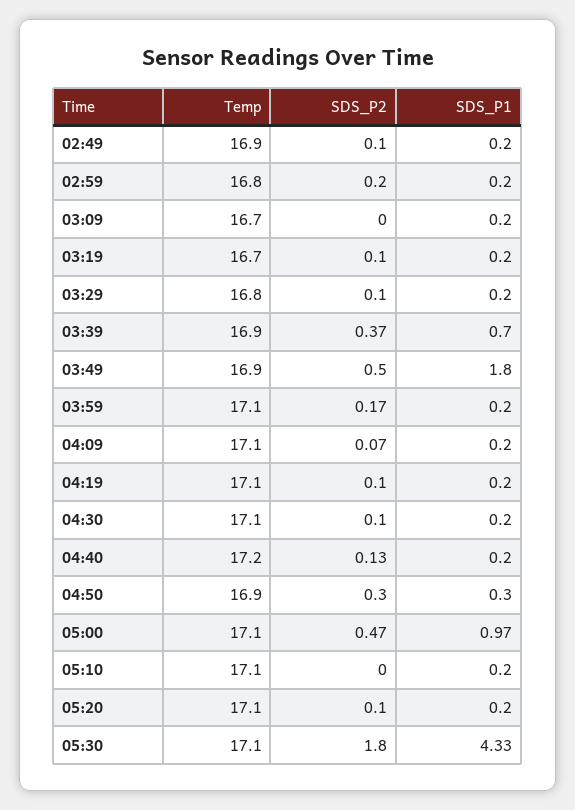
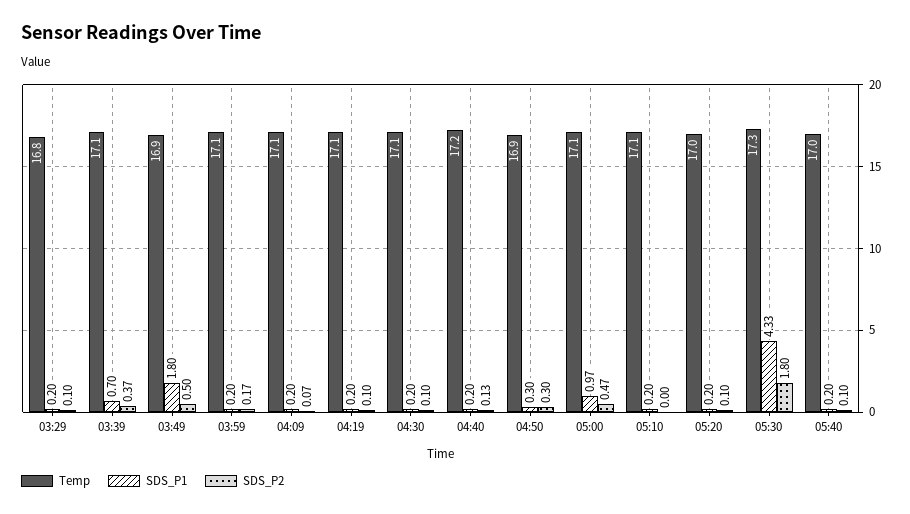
Temp, 02:49: 16.9 -> none
SDS_P2, 02:49: 0.1 -> none
SDS_P1, 02:49: 0.2 -> none
Temp, 02:59: 16.8 -> none
SDS_P2, 02:59: 0.2 -> none
SDS_P1, 02:59: 0.2 -> none
Temp, 03:09: 16.7 -> none
SDS_P2, 03:09: 0 -> none
SDS_P1, 03:09: 0.2 -> none
Temp, 03:19: 16.7 -> none
SDS_P2, 03:19: 0.1 -> none
SDS_P1, 03:19: 0.2 -> none
Temp, 03:39: 16.9 -> 17.1
Temp, 05:20: 17.1 -> 17
Temp, 05:30: 17.1 -> 17.3
Temp, 05:40: none -> 17
SDS_P1, 05:40: none -> 0.2
SDS_P2, 05:40: none -> 0.1

